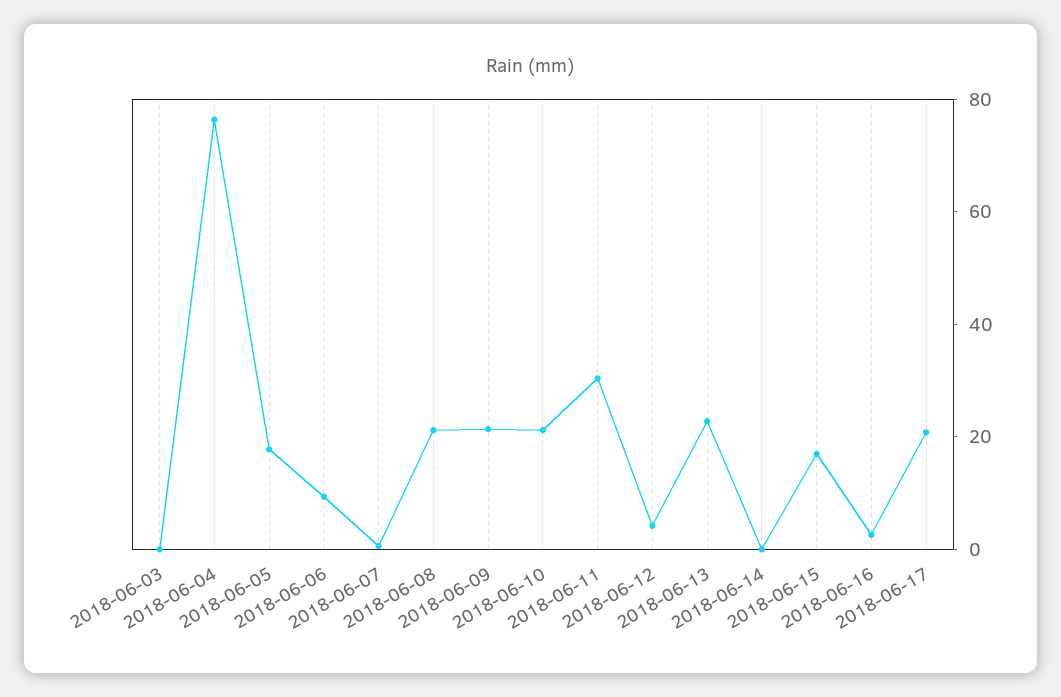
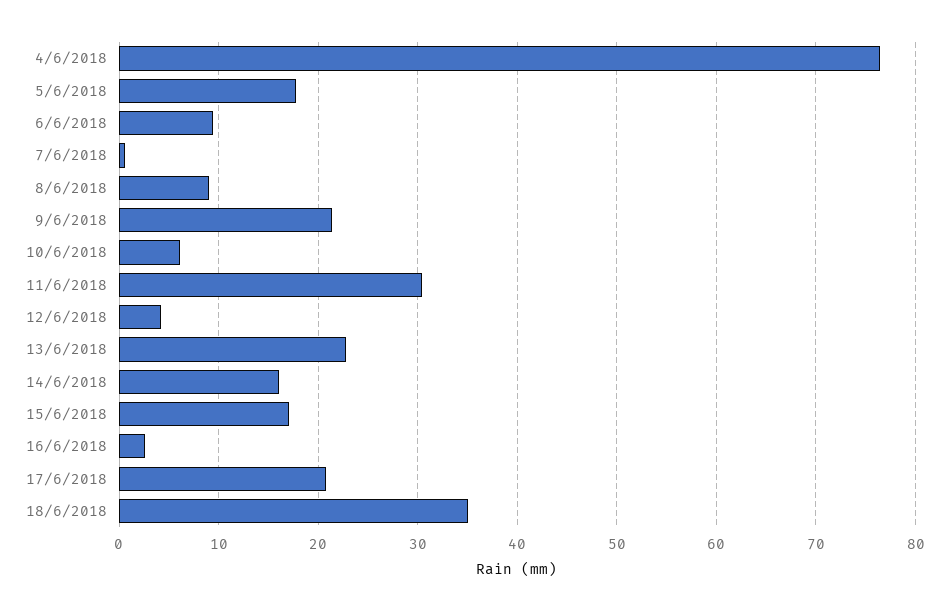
2018-06-03: 0 -> none
2018-06-08: 20 -> 9
2018-06-10: 20 -> 6
2018-06-14: 0 -> 16
18/6/2018: none -> 35

